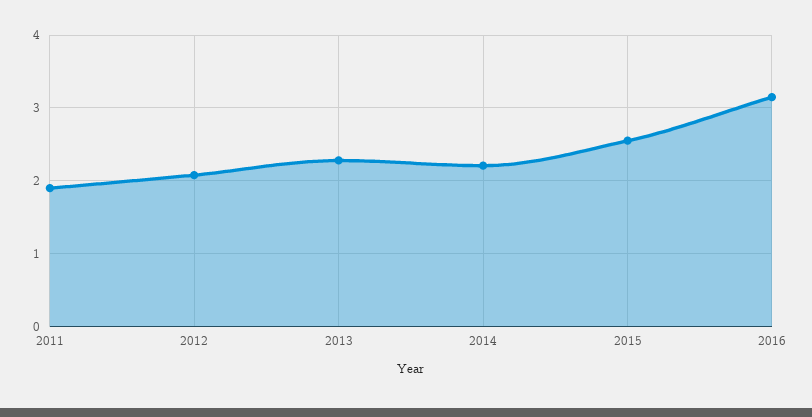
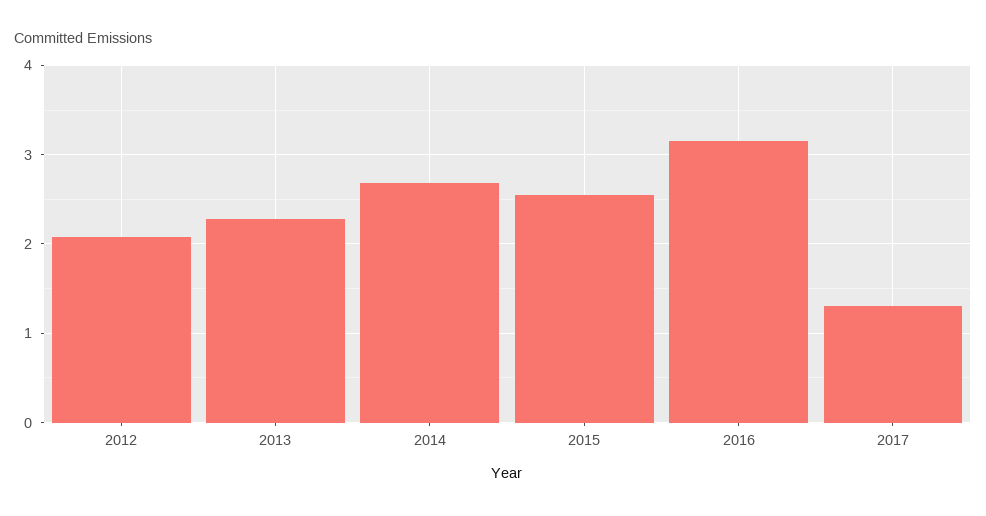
2011: 1.9 -> none
2014: 2.2 -> 2.7
2017: none -> 1.3

